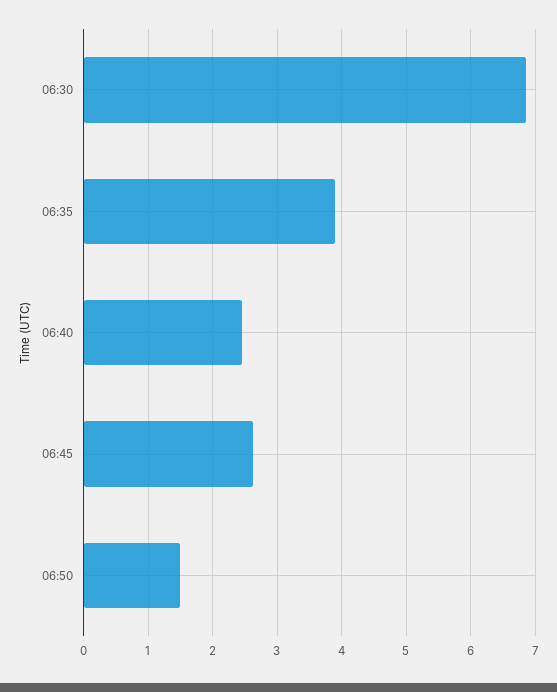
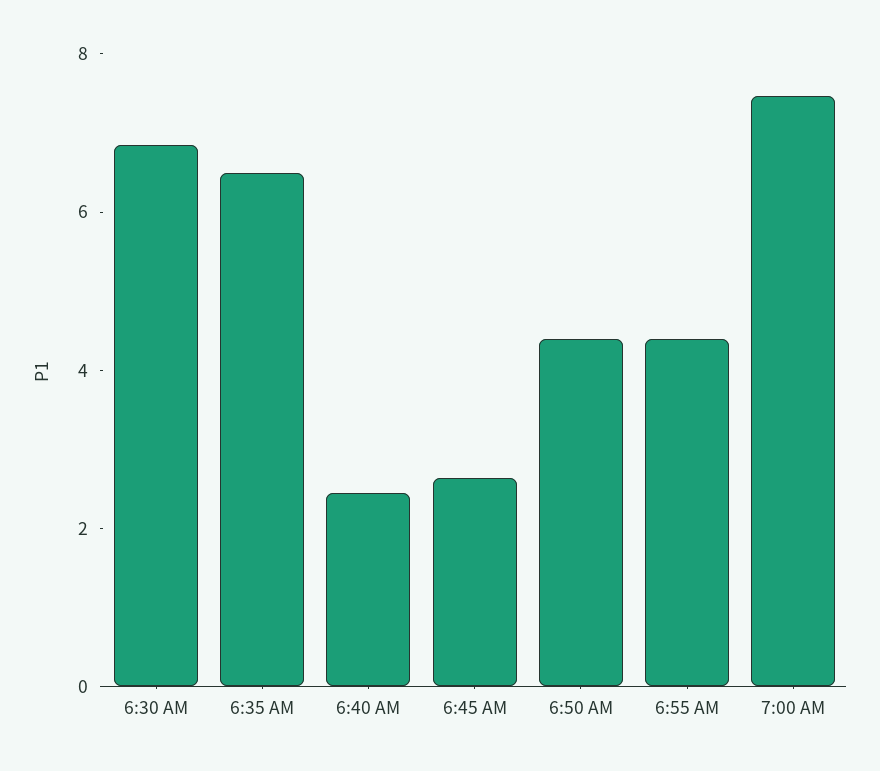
06:35: 3.9 -> 6.5
06:50: 1.5 -> 4.5
6:55 AM: none -> 4.5
7:00 AM: none -> 7.5

